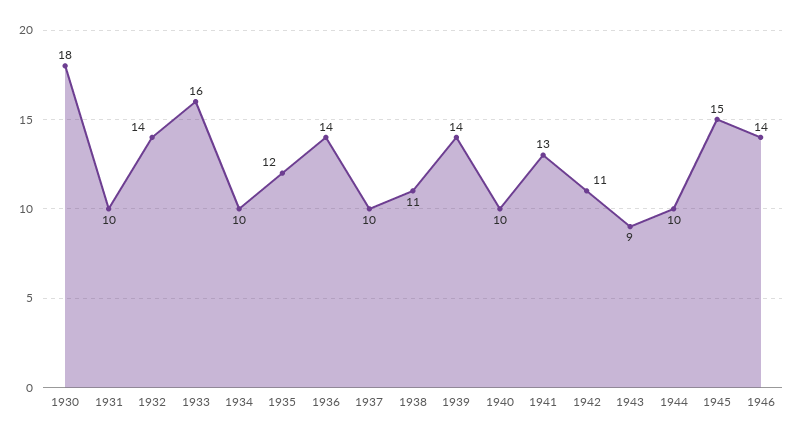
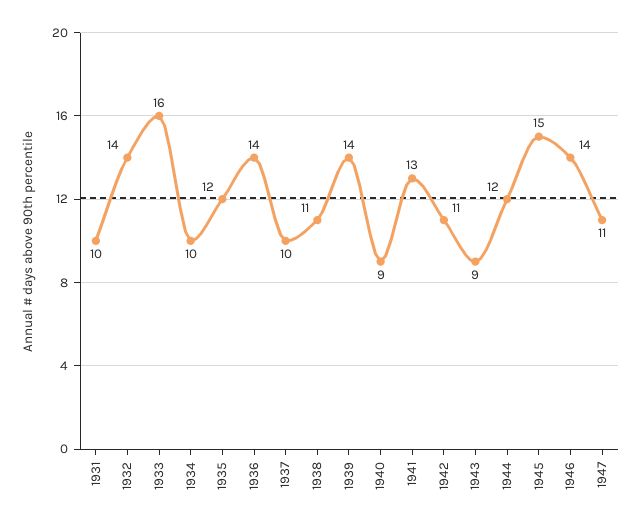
1930: 18 -> none
1940: 10 -> 9
1944: 10 -> 12
1947: none -> 11

